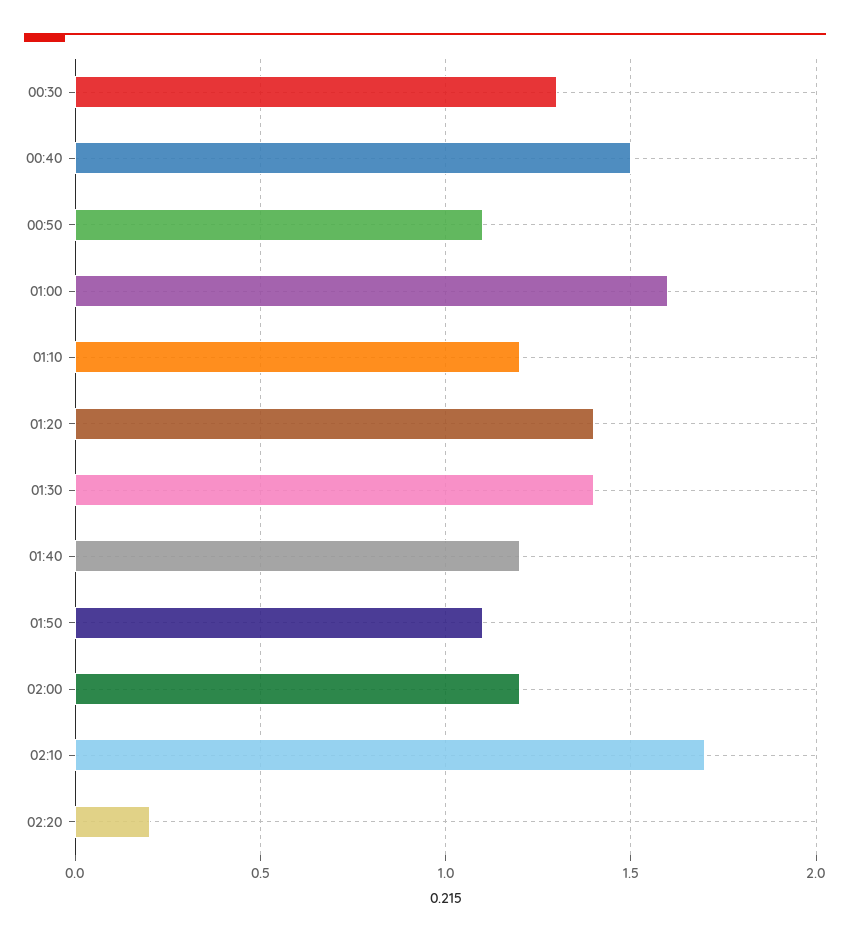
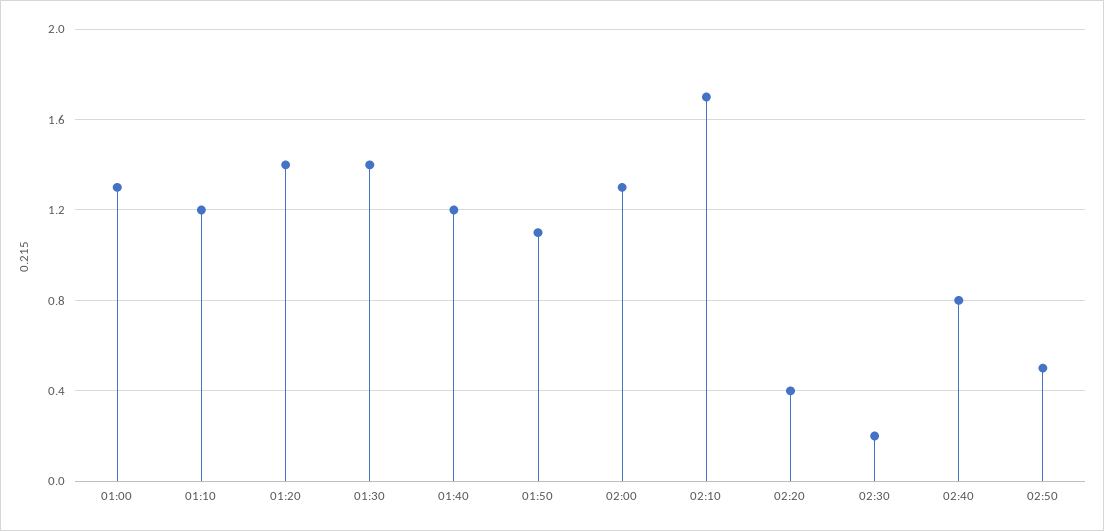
00:30: 1.3 -> none
00:40: 1.5 -> none
00:50: 1.1 -> none
01:00: 1.6 -> 1.3
02:00: 1.2 -> 1.3
02:20: 0.2 -> 0.4
02:30: none -> 0.2
02:40: none -> 0.8
02:50: none -> 0.5

